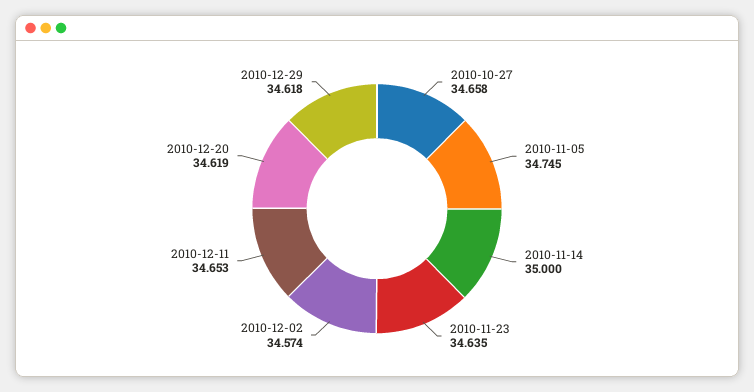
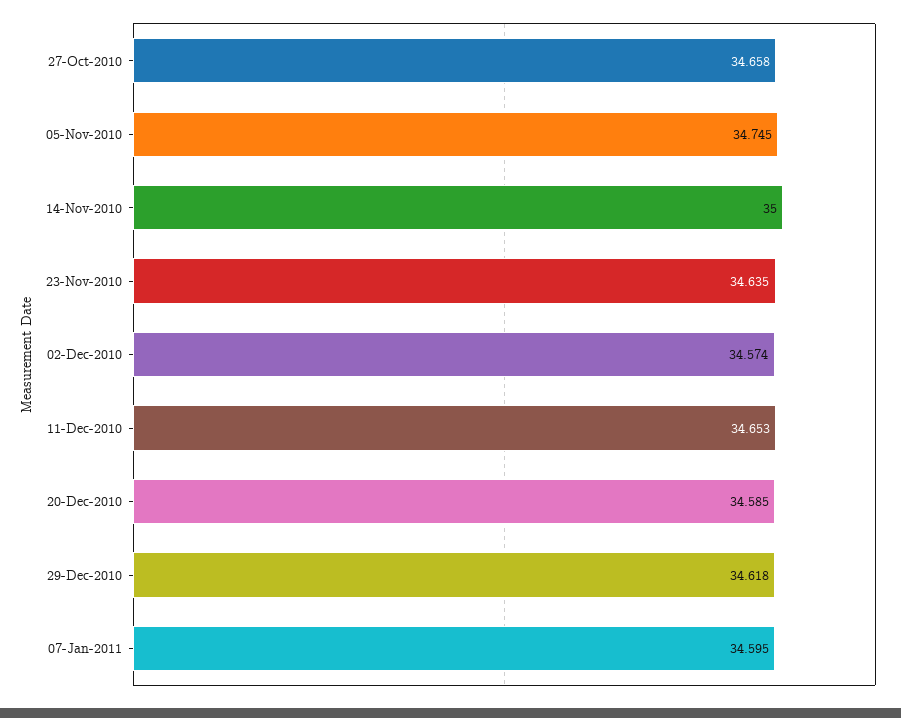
2010-12-20: 34.619 -> 34.585
07-Jan-2011: none -> 34.595

